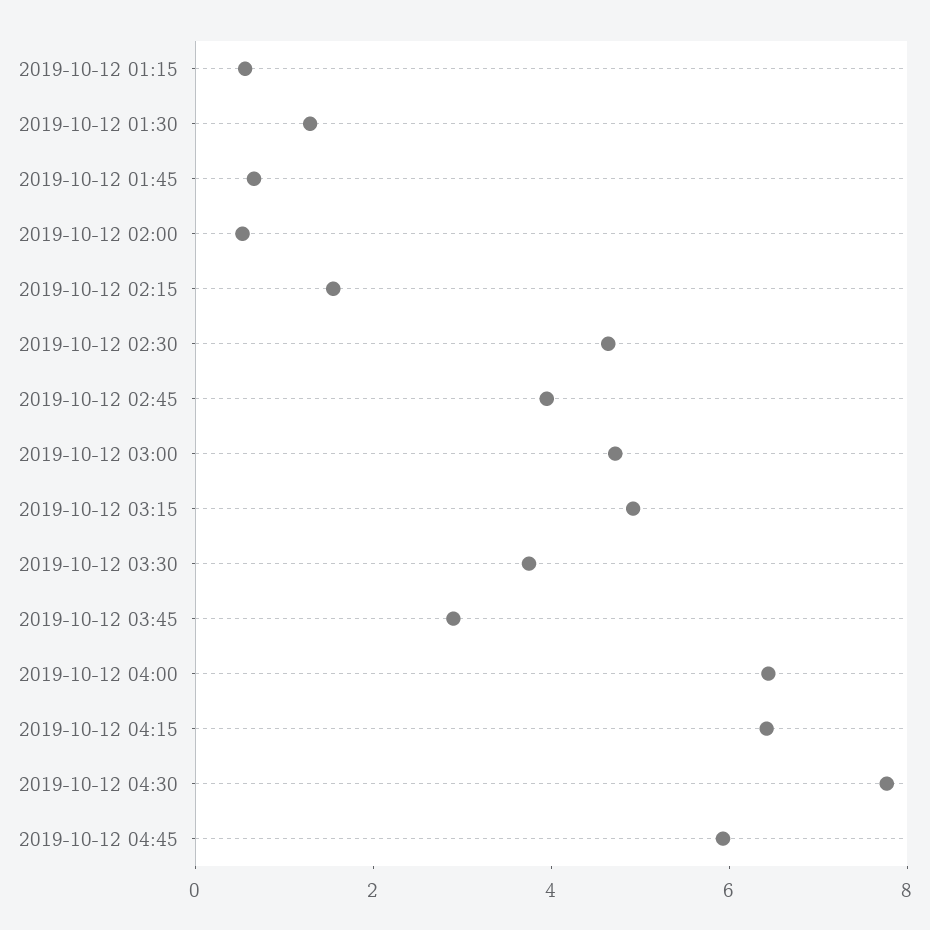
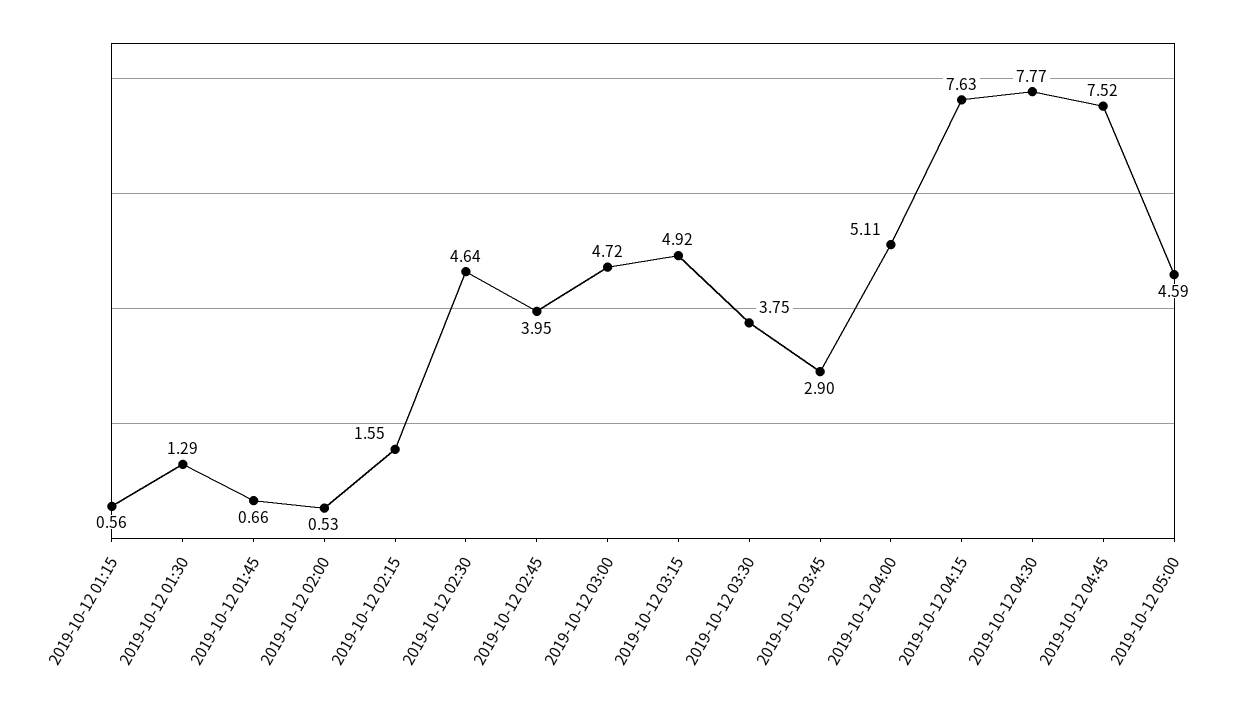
2019-10-12 04:00: 6.5 -> 5.11
2019-10-12 04:15: 6.5 -> 7.63
2019-10-12 04:45: 6 -> 7.52
2019-10-12 05:00: none -> 4.59

